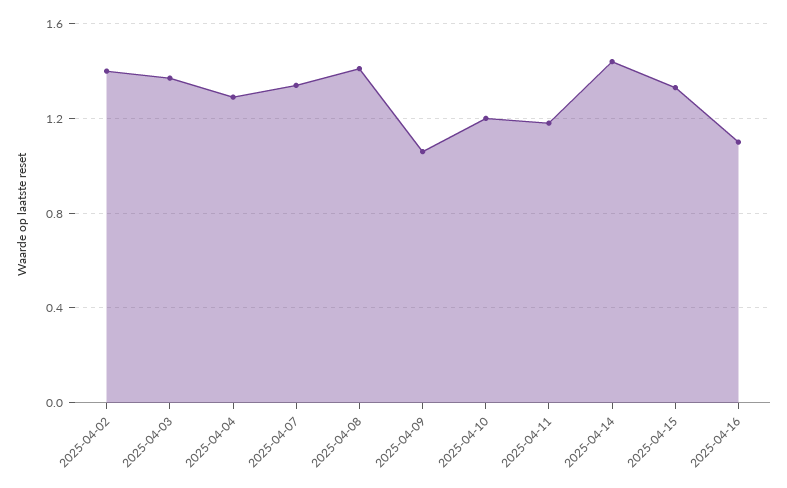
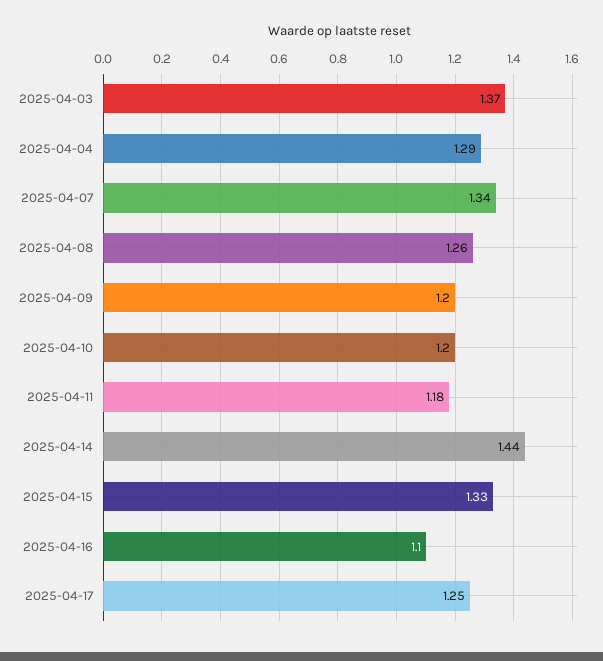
2025-04-02: 1.4 -> none
2025-04-08: 1.4 -> 1.26
2025-04-09: 1.05 -> 1.2
2025-04-17: none -> 1.25

